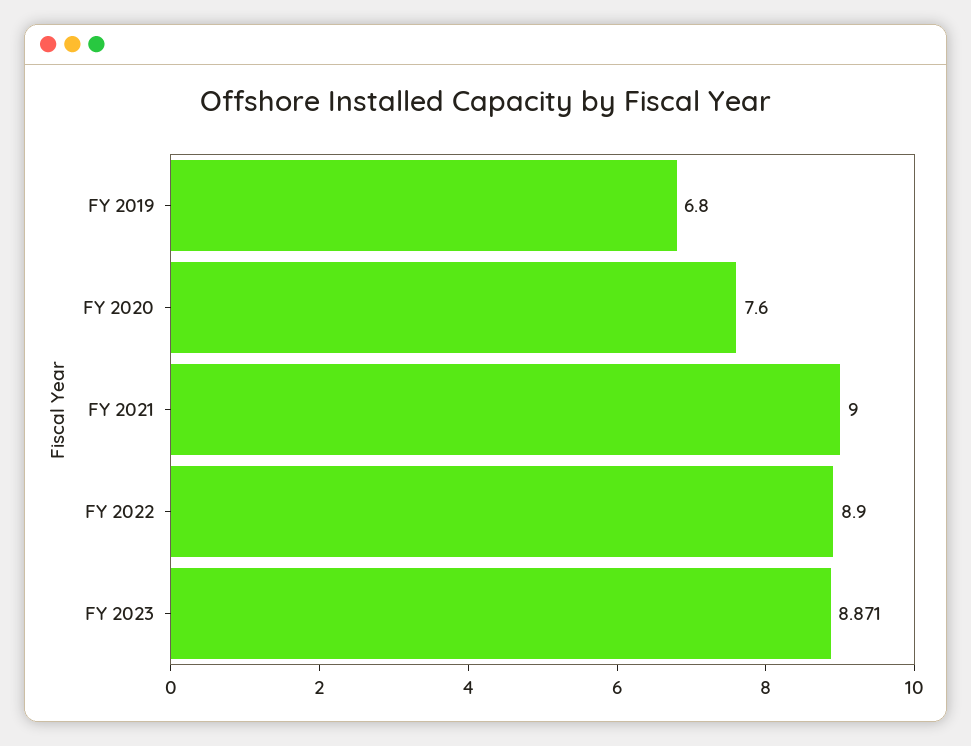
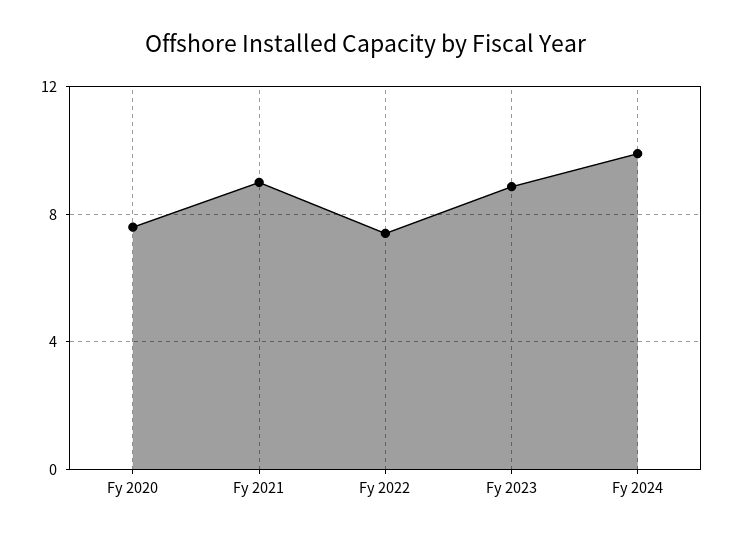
FY 2019: 6.8 -> none
FY 2022: 8.9 -> 7.5
Fy 2024: none -> 10

